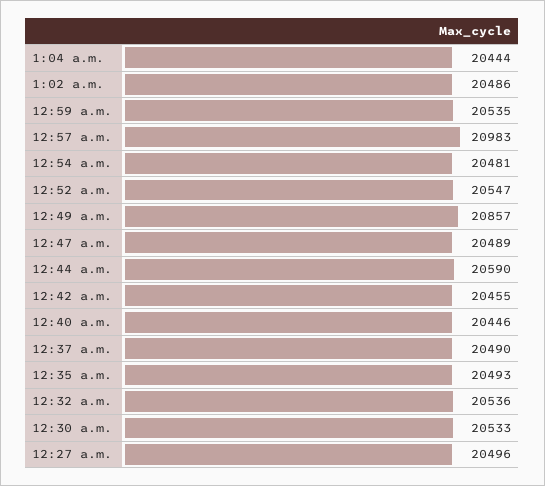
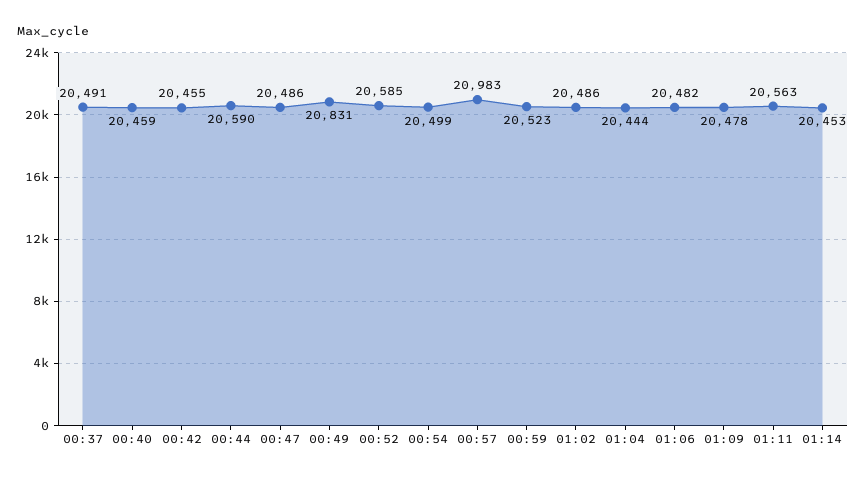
12:59 a.m.: 20535 -> 20523
12:54 a.m.: 20481 -> 20499
12:52 a.m.: 20547 -> 20585
12:49 a.m.: 20857 -> 20831
12:47 a.m.: 20489 -> 20486
12:40 a.m.: 20446 -> 20459
12:37 a.m.: 20490 -> 20491
12:35 a.m.: 20493 -> none
12:32 a.m.: 20536 -> none
12:30 a.m.: 20533 -> none
12:27 a.m.: 20496 -> none
01:06: none -> 20482
01:09: none -> 20478
01:11: none -> 20563
01:14: none -> 20453

